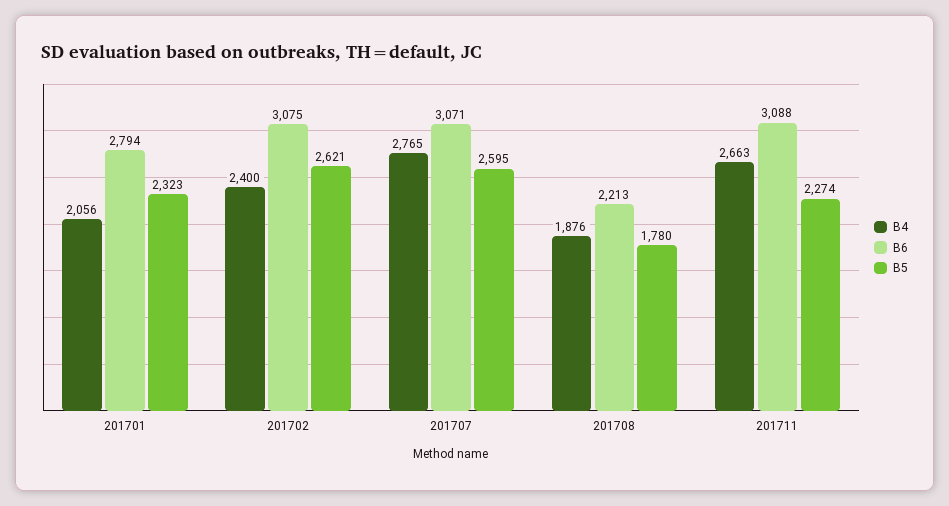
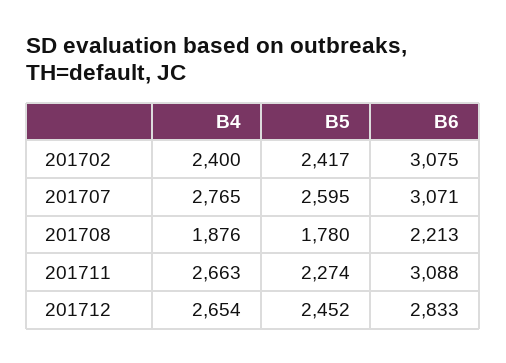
B4, 201701: 2056 -> none
B6, 201701: 2794 -> none
B5, 201701: 2323 -> none
B5, 201702: 2621 -> 2417
B4, 201712: none -> 2654
B5, 201712: none -> 2452
B6, 201712: none -> 2833

